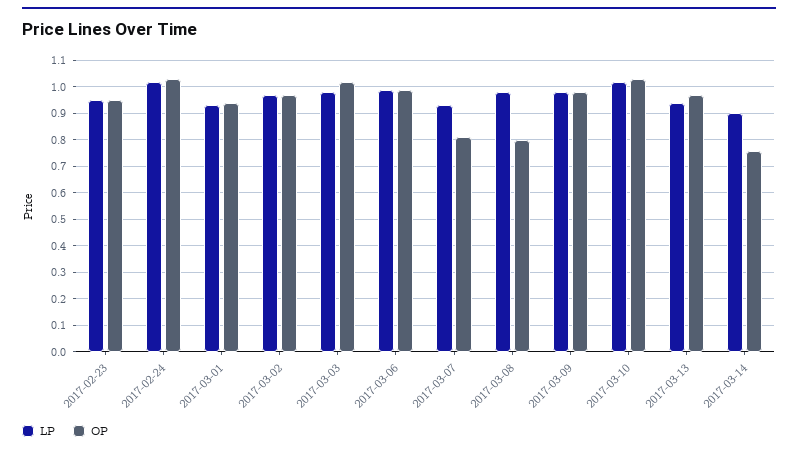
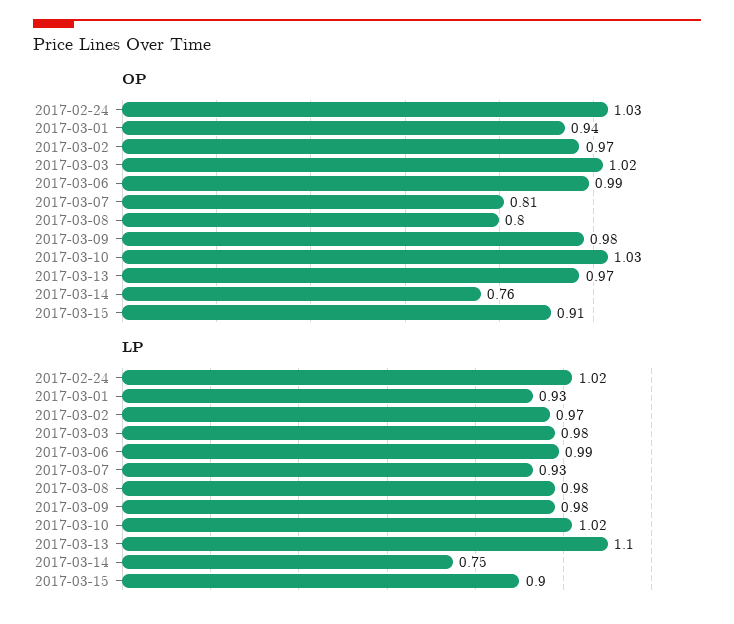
LP, 2017-02-23: 0.95 -> none
OP, 2017-02-23: 0.95 -> none
LP, 2017-03-13: 0.95 -> 1.1
LP, 2017-03-14: 0.9 -> 0.75
OP, 2017-03-15: none -> 0.91
LP, 2017-03-15: none -> 0.9

